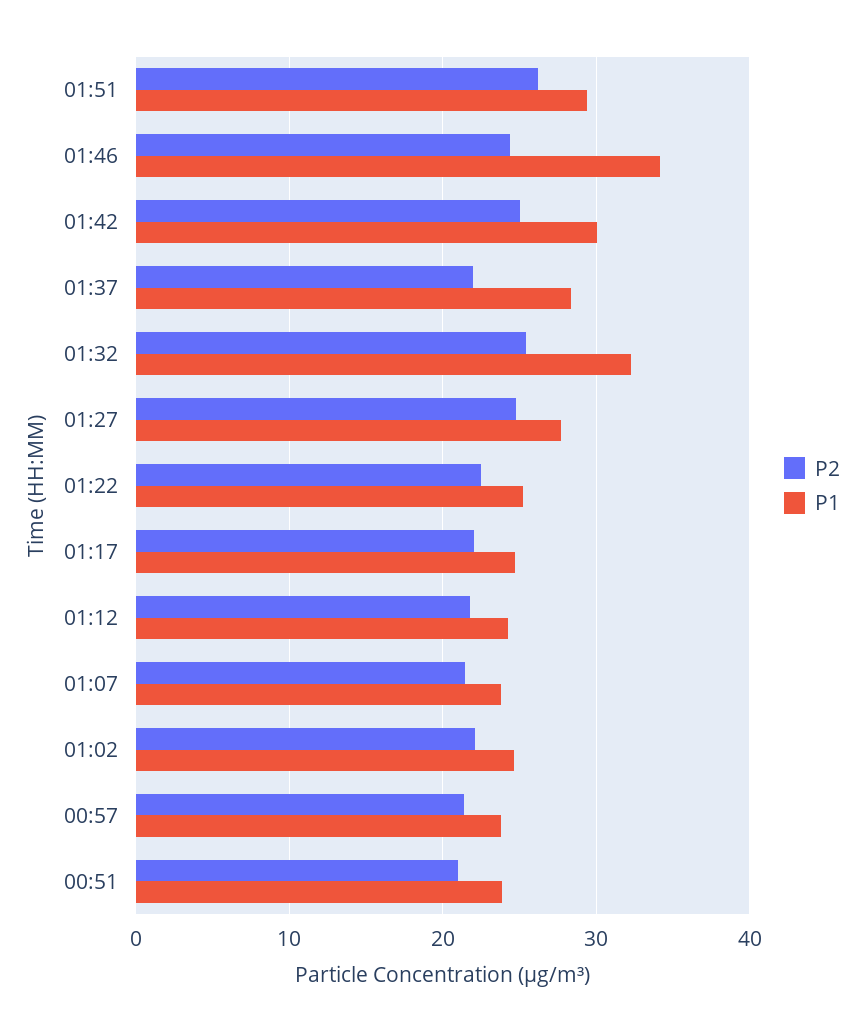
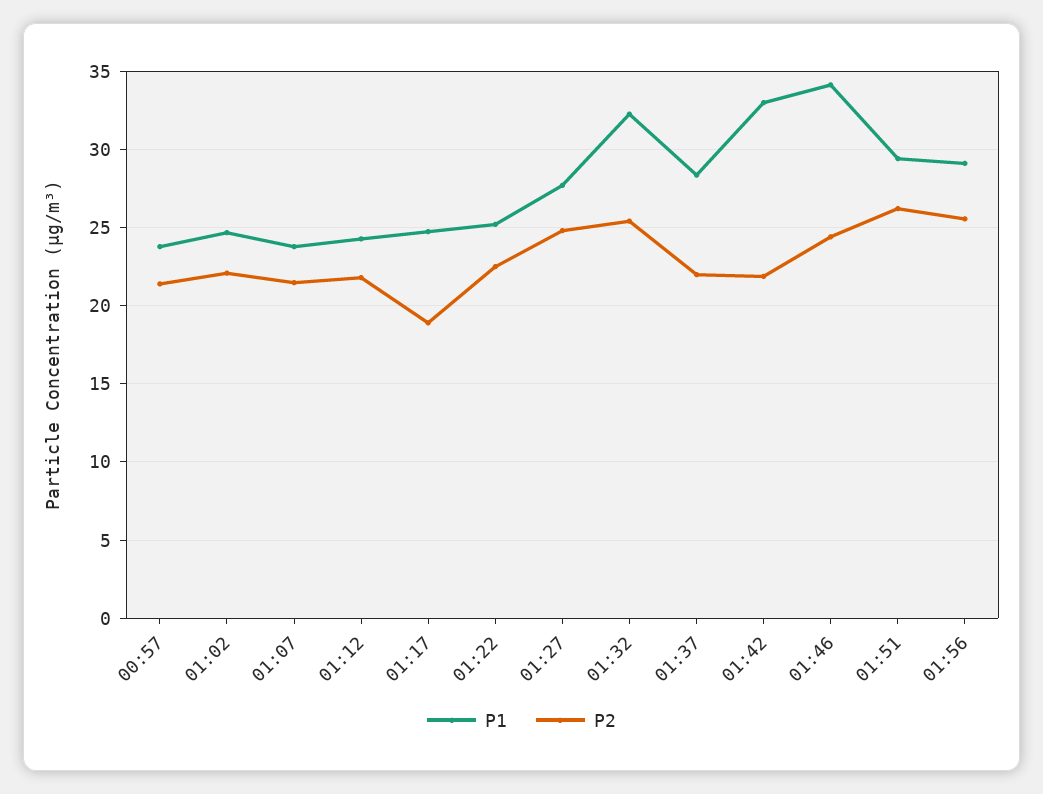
P2, 01:42: 25 -> 22
P1, 01:42: 30 -> 33
P2, 01:17: 22 -> 19
P2, 00:51: 21 -> none
P1, 00:51: 24 -> none
P1, 01:56: none -> 29
P2, 01:56: none -> 25.5

